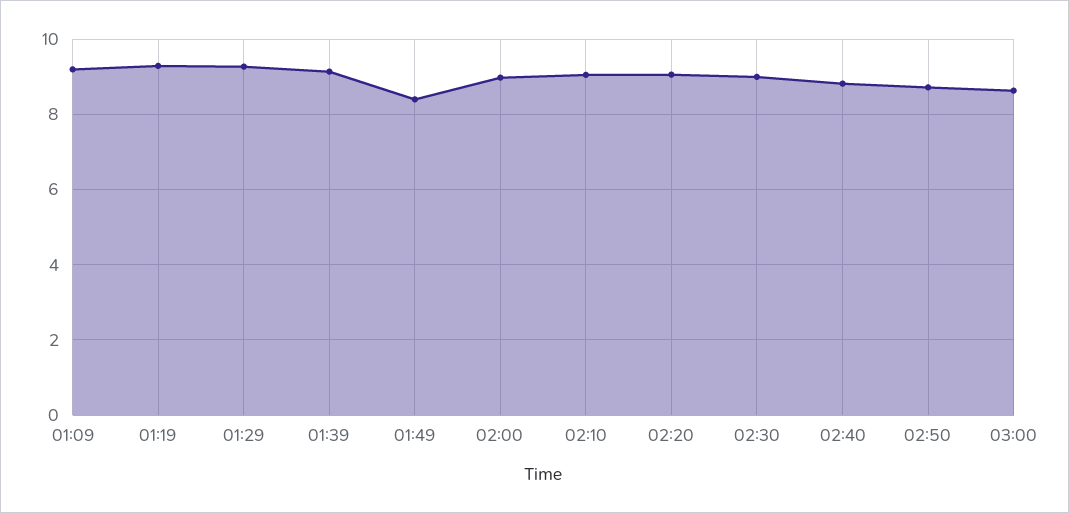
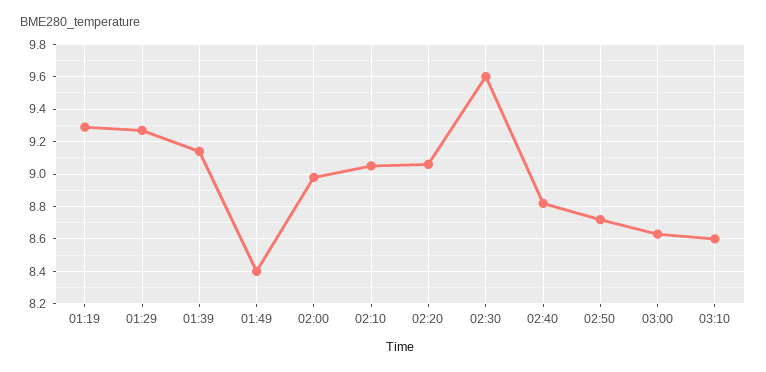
01:09: 9.2 -> none
02:30: 9 -> 9.6
03:10: none -> 8.6

